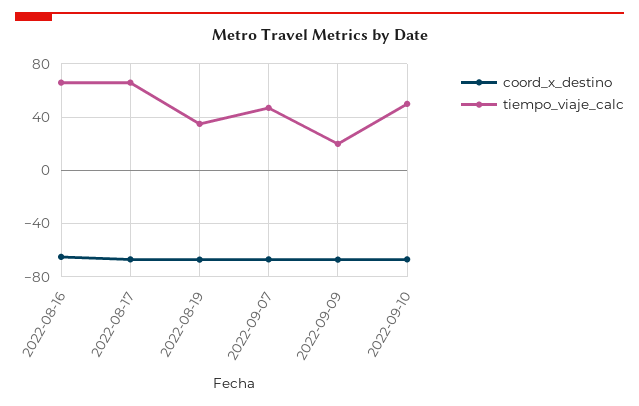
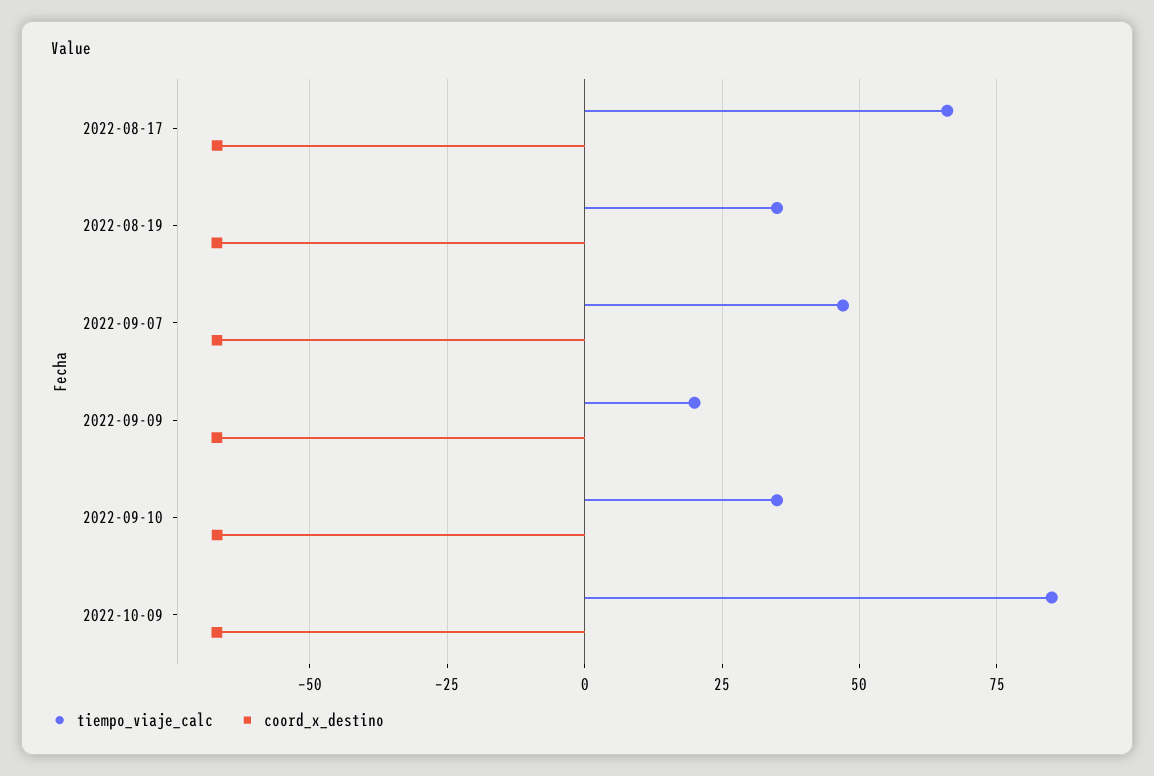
coord_x_destino, 2022-08-16: -65 -> none
tiempo_viaje_calc, 2022-08-16: 65 -> none
tiempo_viaje_calc, 2022-09-10: 50 -> 35
tiempo_viaje_calc, 2022-10-09: none -> 85
coord_x_destino, 2022-10-09: none -> -67.5

